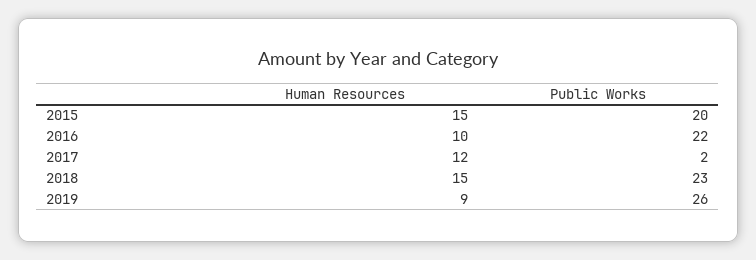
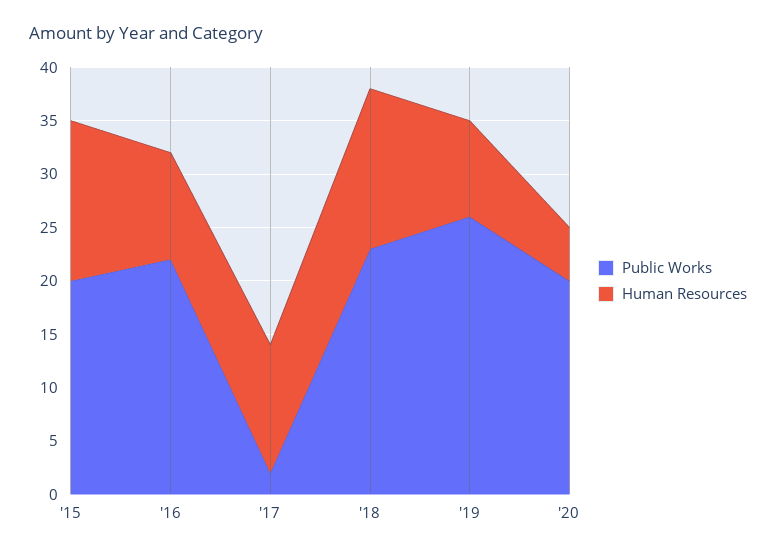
Public Works, '20: none -> 20
Human Resources, '20: none -> 5

